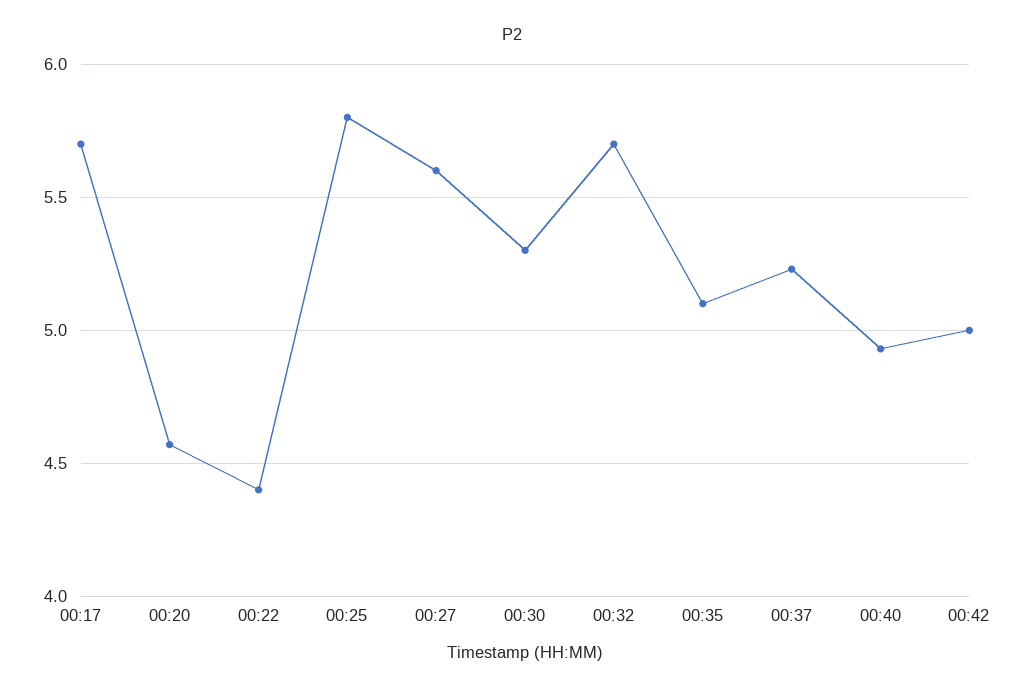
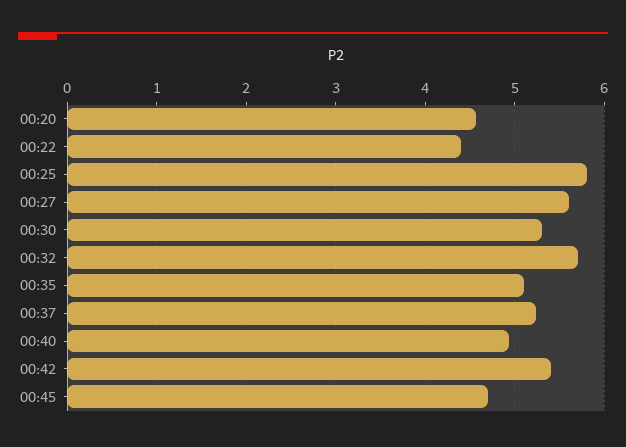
00:17: 5.7 -> none
00:42: 5 -> 5.4
00:45: none -> 4.7

